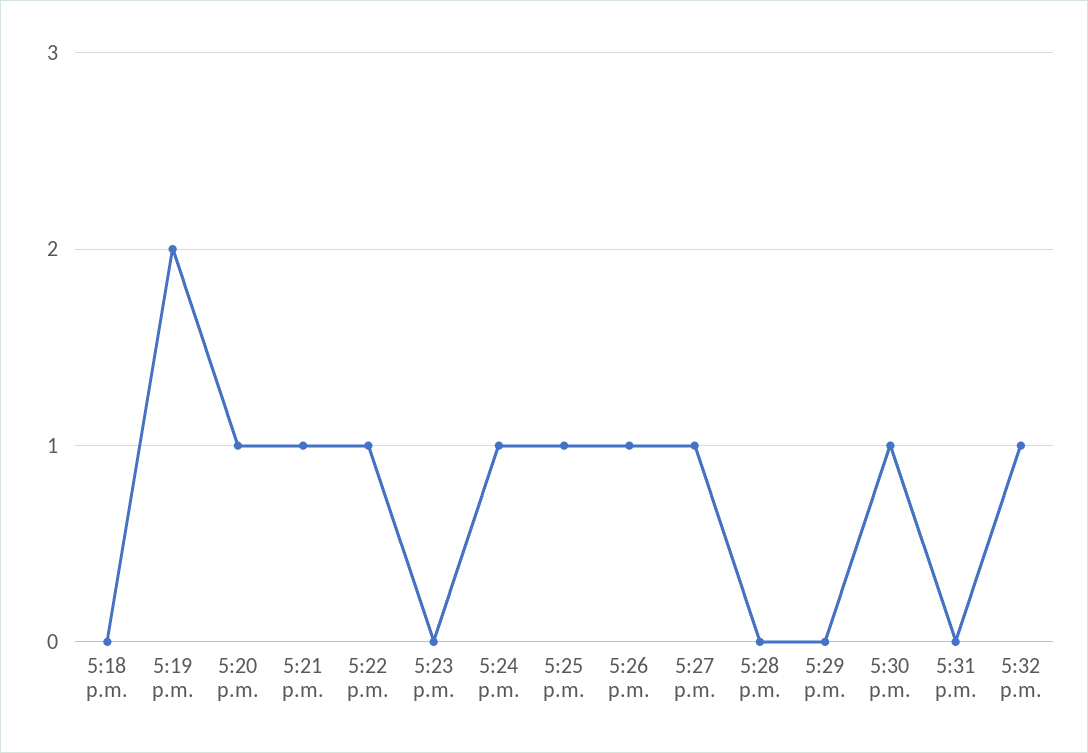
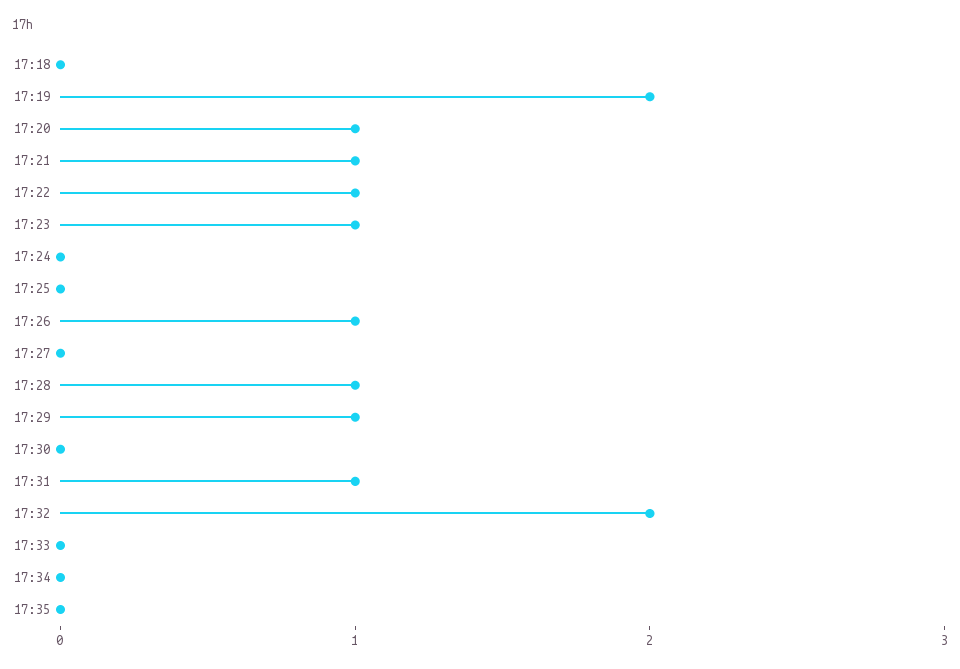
5:23 p.m.: 0 -> 1
5:24 p.m.: 1 -> 0
5:25 p.m.: 1 -> 0
5:27 p.m.: 1 -> 0
5:28 p.m.: 0 -> 1
5:29 p.m.: 0 -> 1
5:30 p.m.: 1 -> 0
5:31 p.m.: 0 -> 1
5:32 p.m.: 1 -> 2
17:33: none -> 0
17:34: none -> 0
17:35: none -> 0

